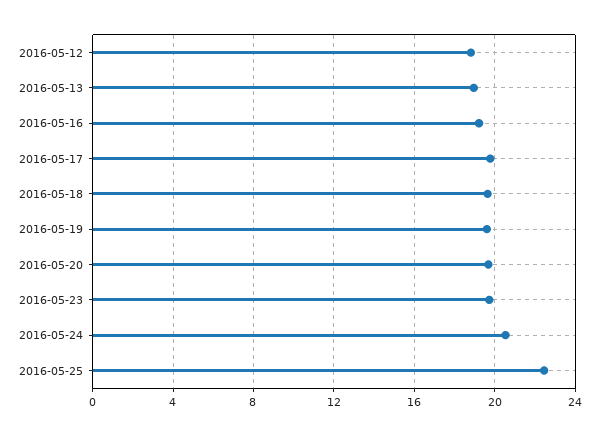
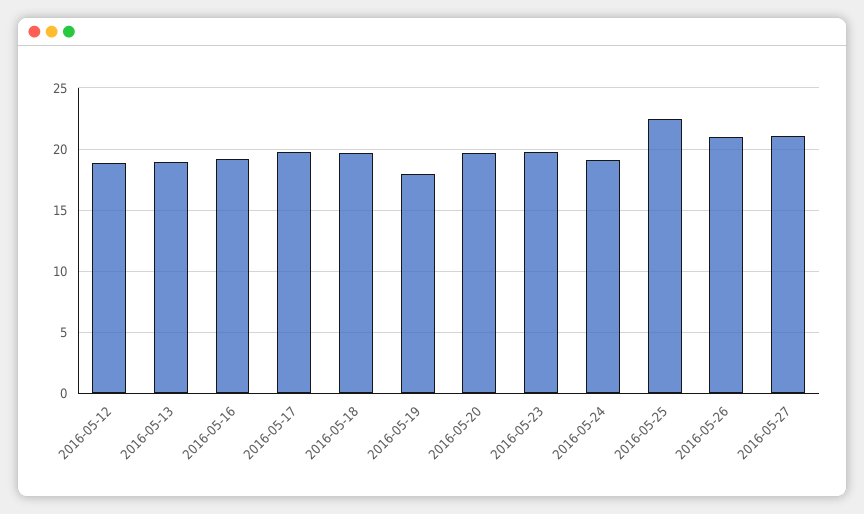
2016-05-19: 19.5 -> 18
2016-05-24: 20.5 -> 19
2016-05-26: none -> 21
2016-05-27: none -> 21

